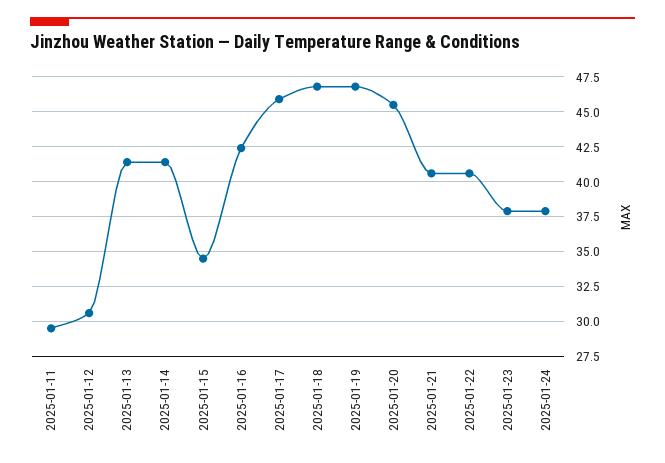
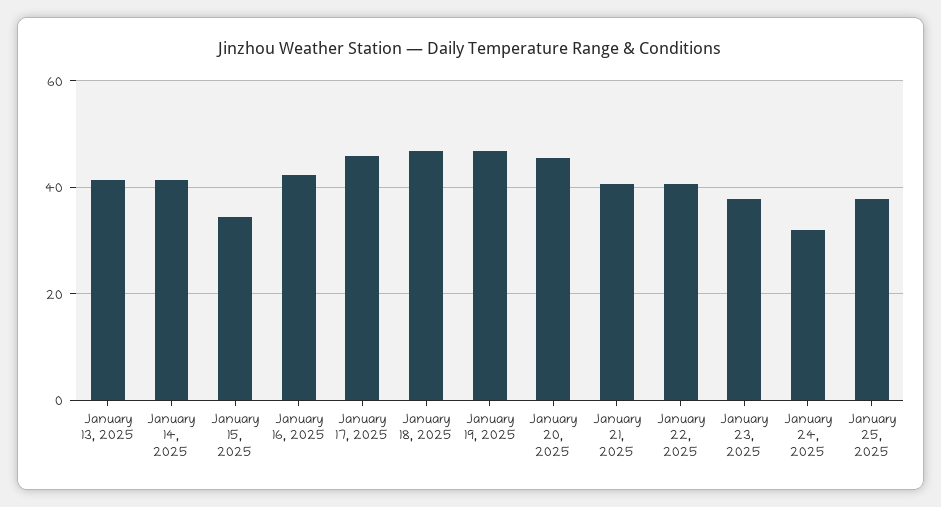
2025-01-11: 29.5 -> none
2025-01-12: 30.5 -> none
2025-01-24: 38 -> 32
January 25, 2025: none -> 38

